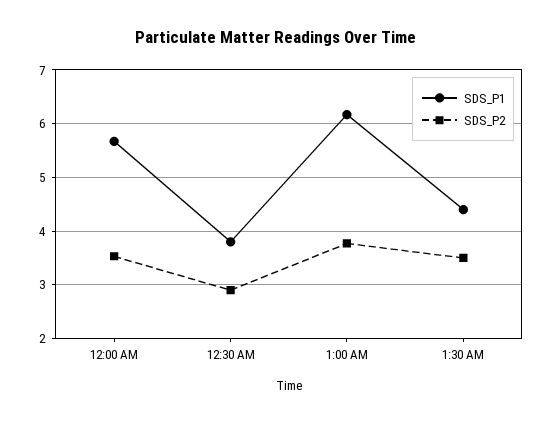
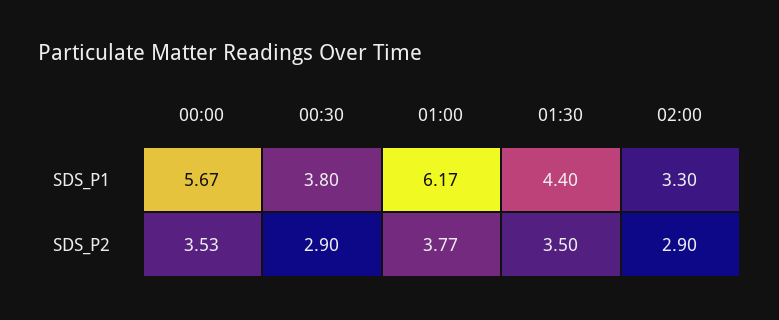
SDS_P1, 02:00: none -> 3.3
SDS_P2, 02:00: none -> 2.9

